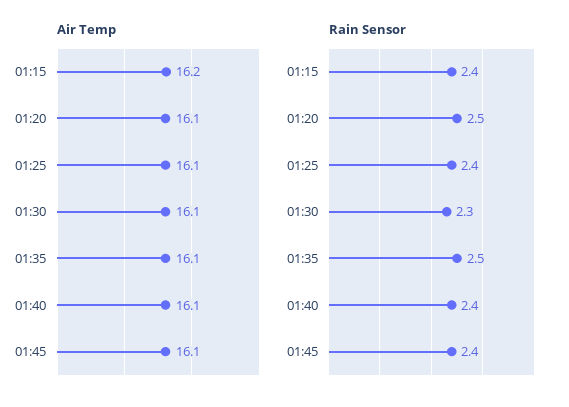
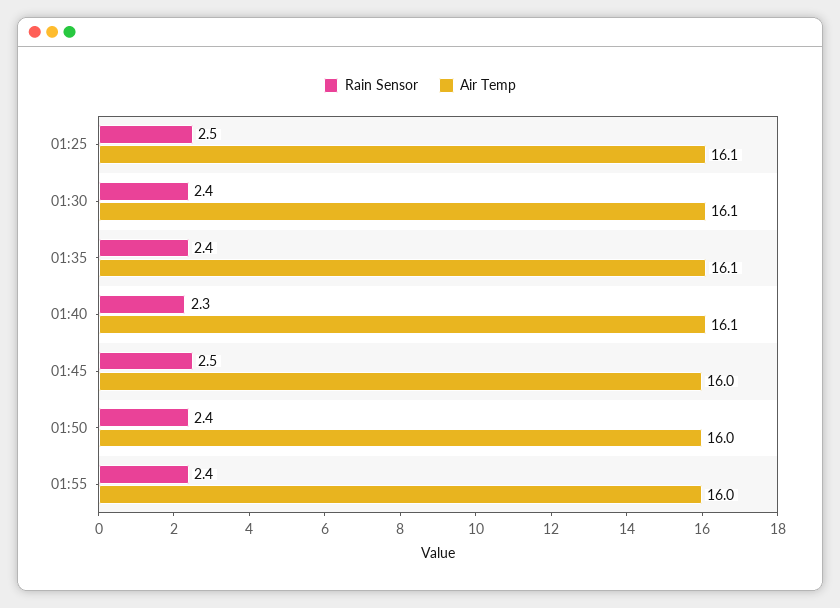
Air Temp, 01:15: 16.2 -> none
Air Temp, 01:20: 16.1 -> none
Air Temp, 01:45: 16.1 -> 16
Rain Sensor, 01:15: 2.4 -> none
Rain Sensor, 01:20: 2.5 -> none
Rain Sensor, 01:25: 2.4 -> 2.5
Rain Sensor, 01:30: 2.3 -> 2.4
Rain Sensor, 01:35: 2.5 -> 2.4
Rain Sensor, 01:40: 2.4 -> 2.3
Rain Sensor, 01:45: 2.4 -> 2.5
Rain Sensor, 01:50: none -> 2.4
Air Temp, 01:50: none -> 16
Rain Sensor, 01:55: none -> 2.4
Air Temp, 01:55: none -> 16

